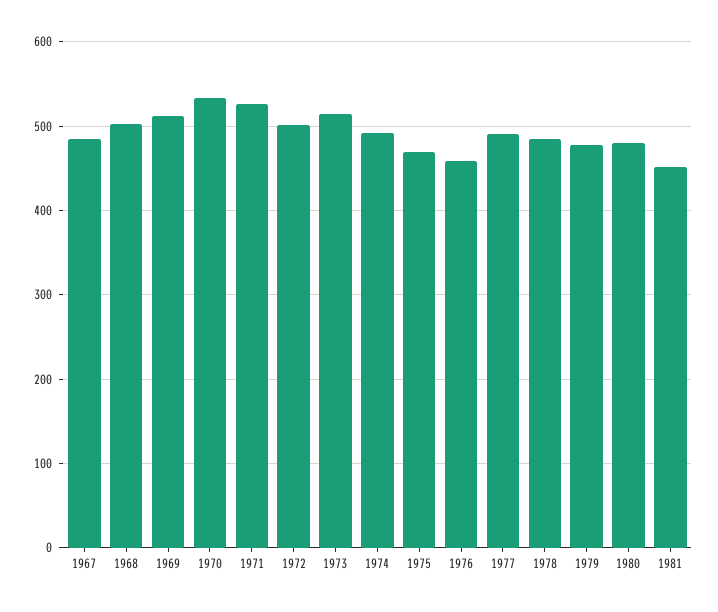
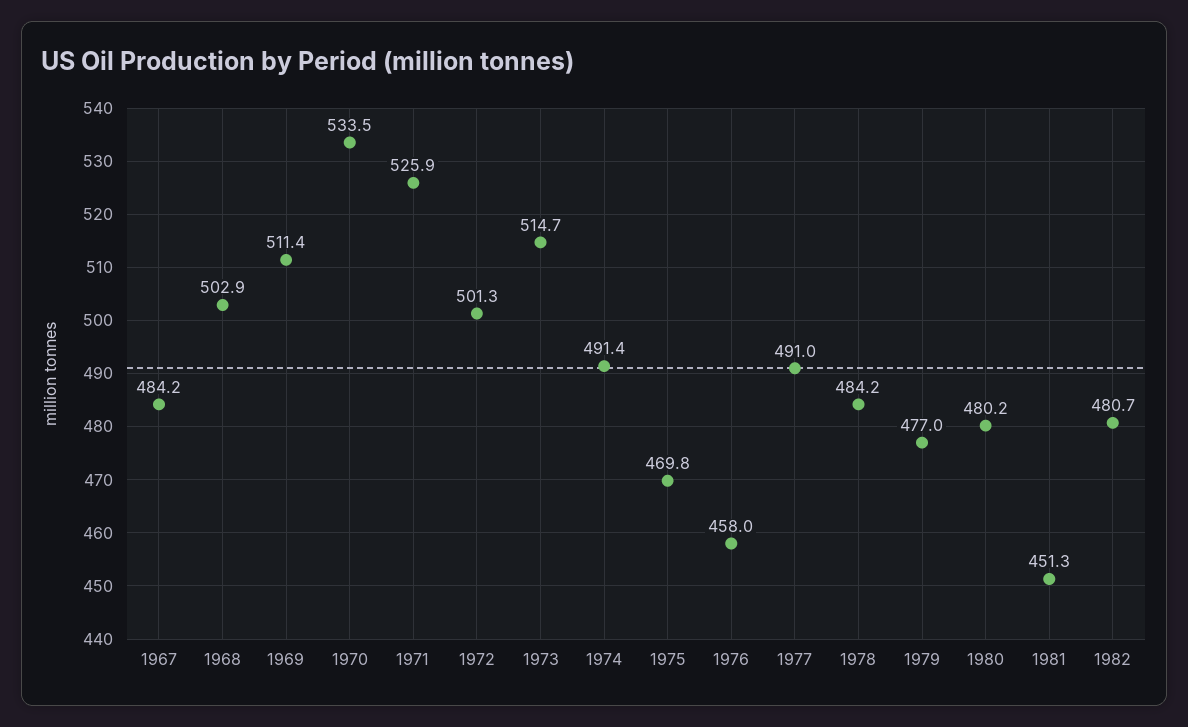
1982: none -> 480.7

